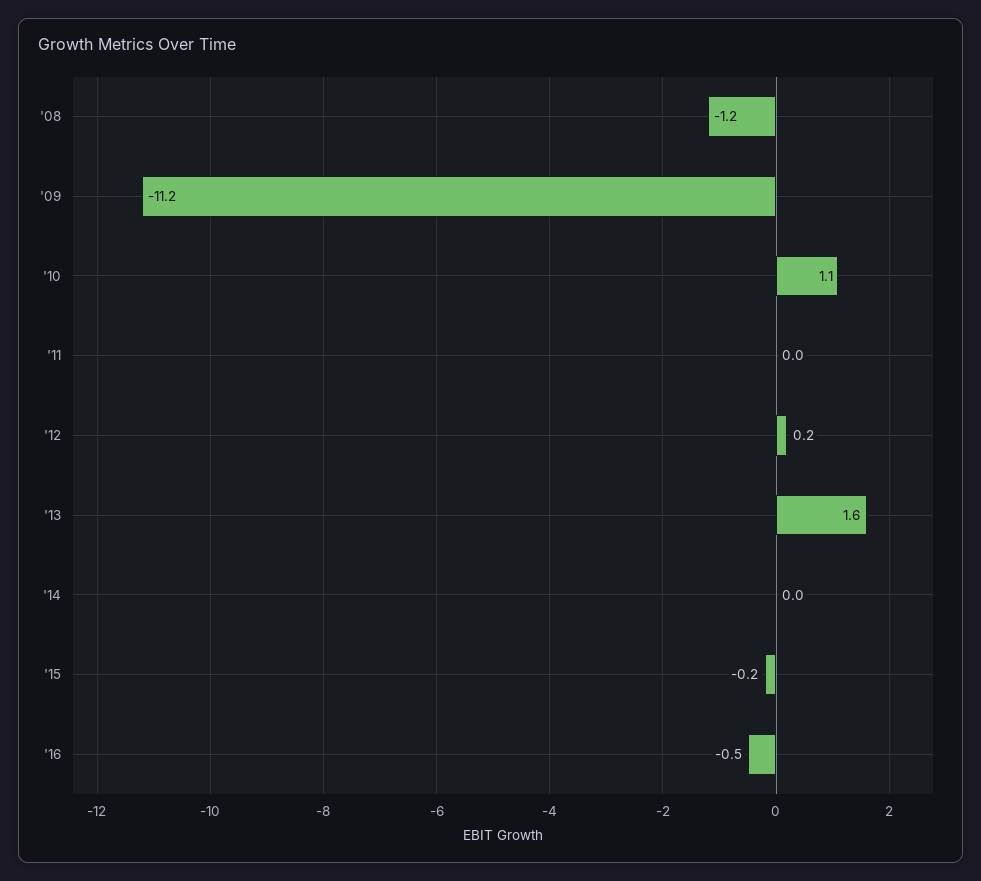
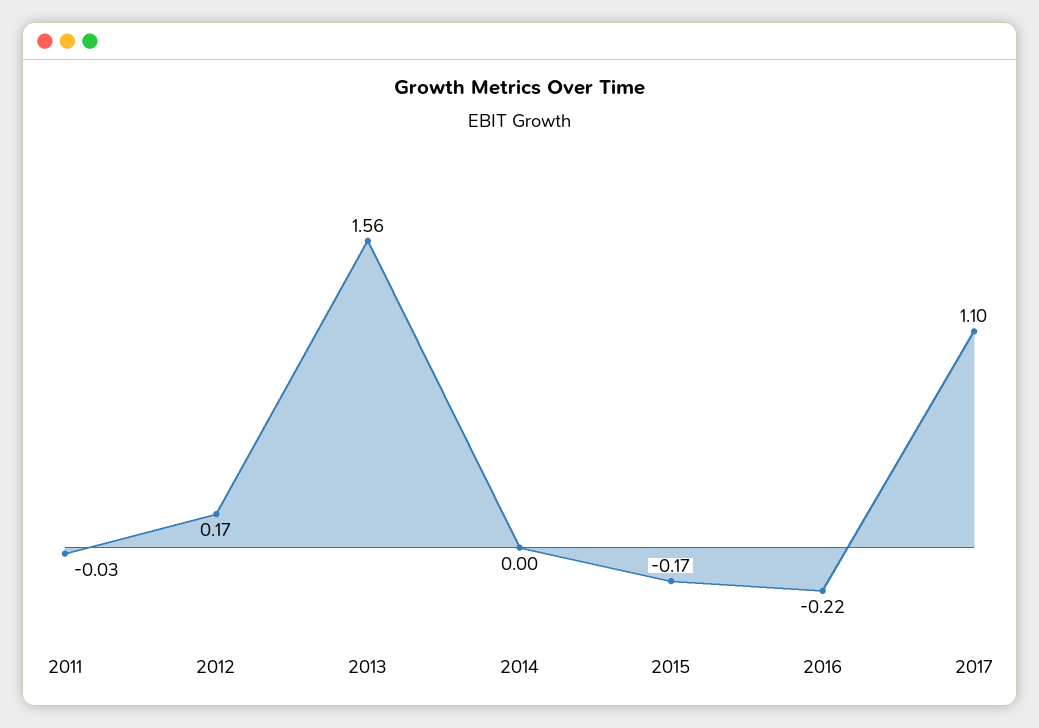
'08: -1.2 -> none
'09: -11.2 -> none
'10: 1.1 -> none
'16: -0.5 -> -0.22
2017: none -> 1.1

